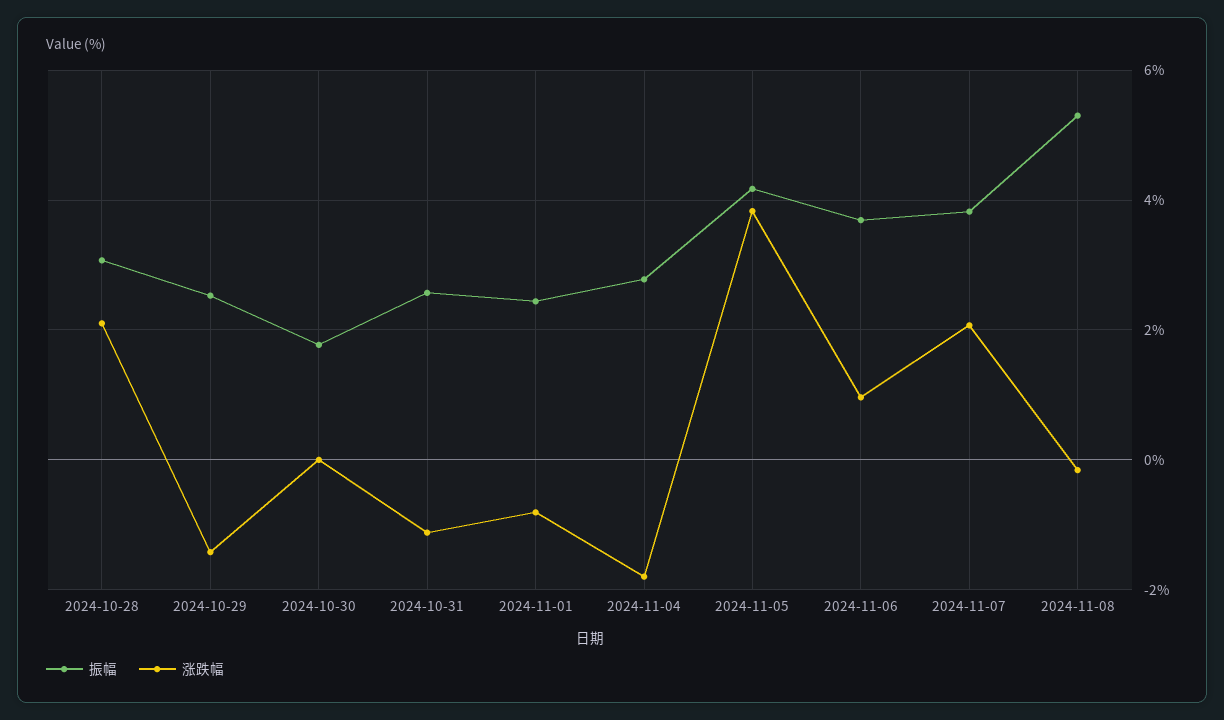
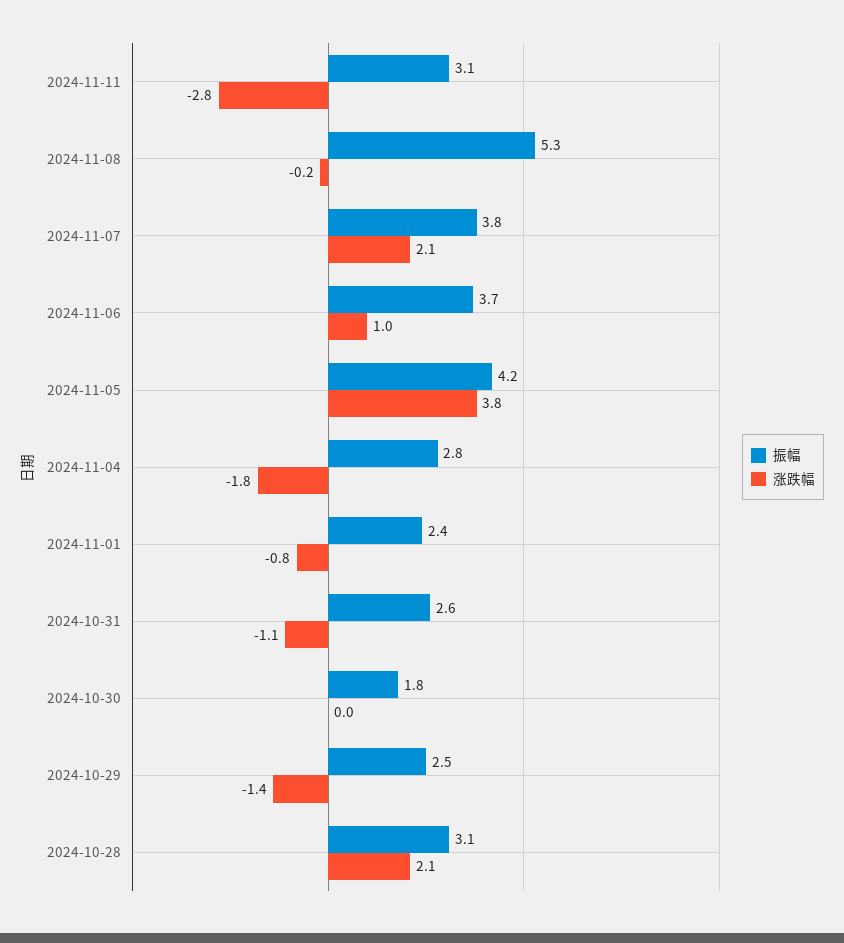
振幅, 2024-11-11: none -> 3.1
涨跌幅, 2024-11-11: none -> -2.8

